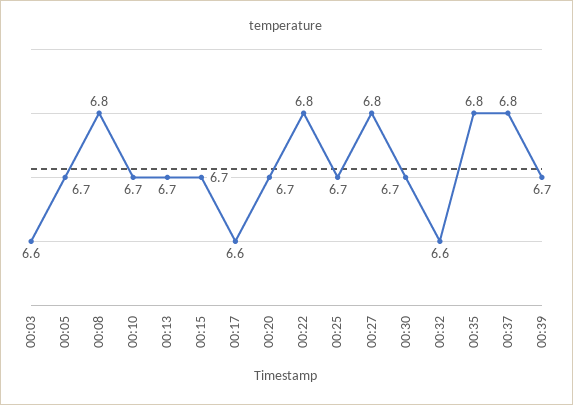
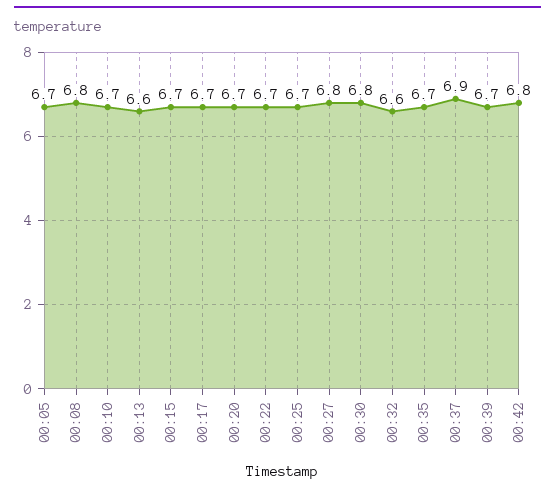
00:03: 6.6 -> none
00:13: 6.7 -> 6.6
00:17: 6.6 -> 6.7
00:22: 6.8 -> 6.7
00:30: 6.7 -> 6.8
00:35: 6.8 -> 6.7
00:37: 6.8 -> 6.9
00:42: none -> 6.8

